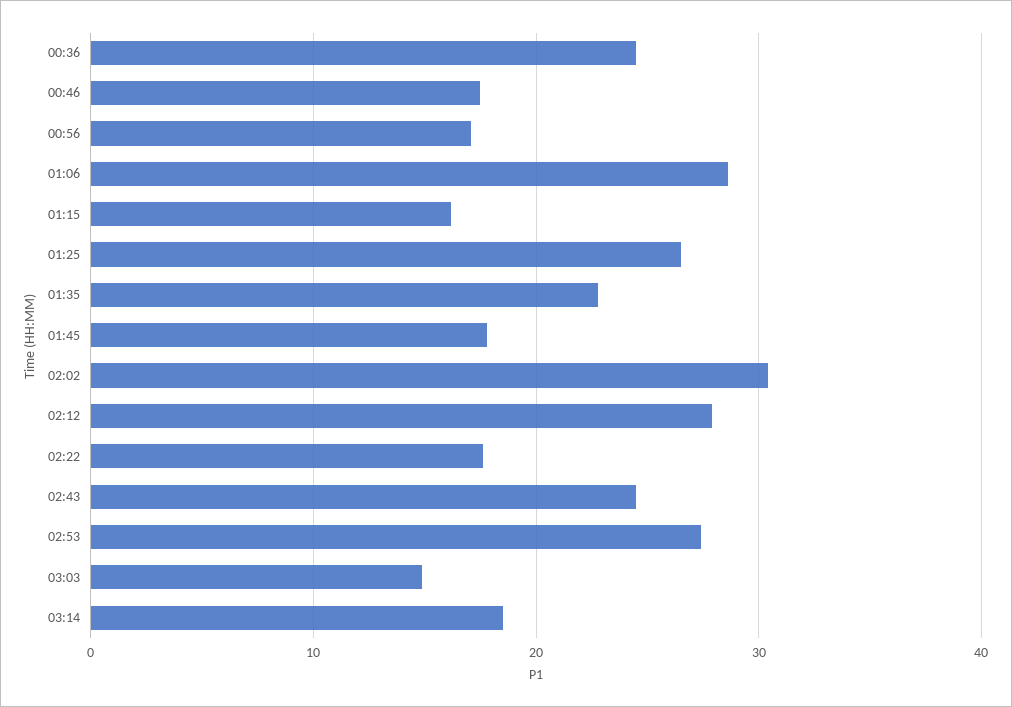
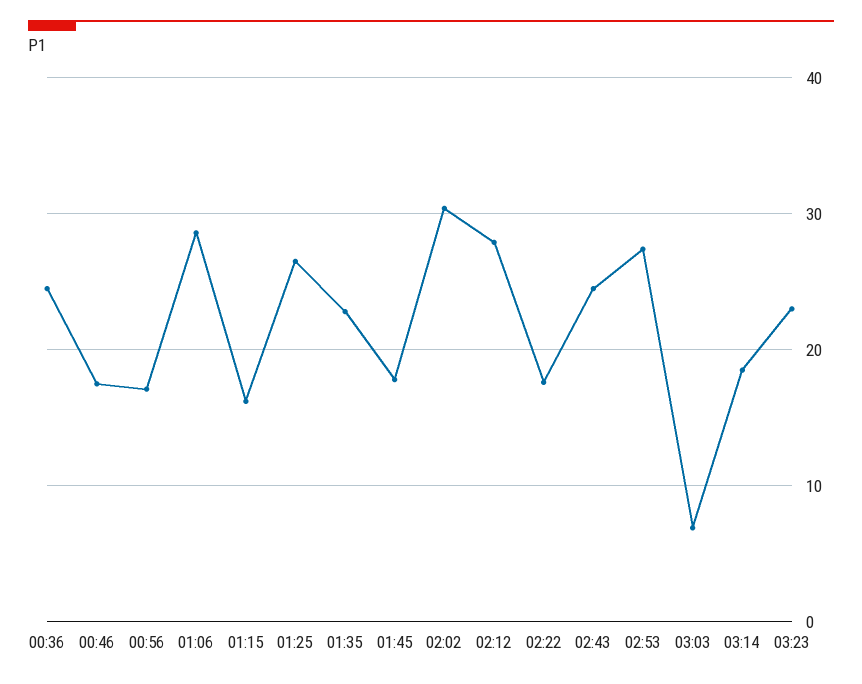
03:03: 15 -> 7
03:23: none -> 23

